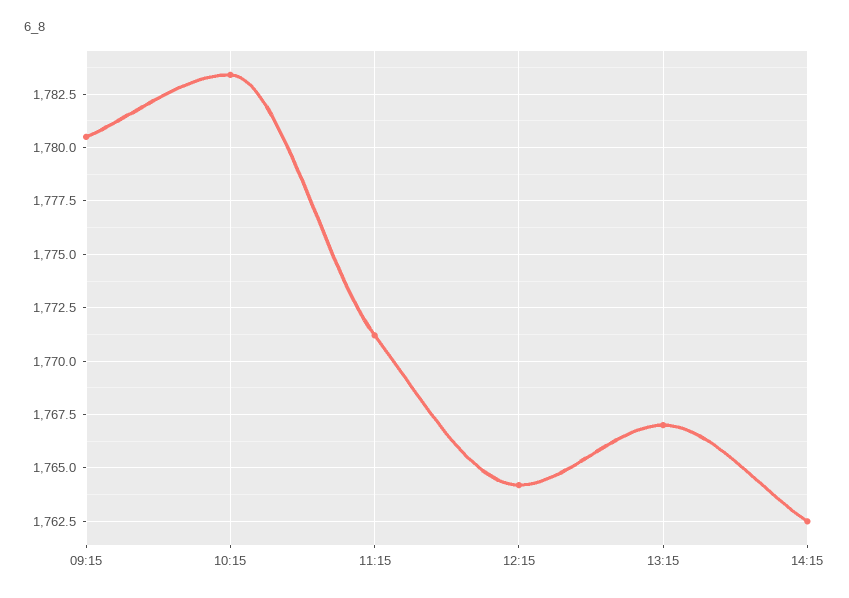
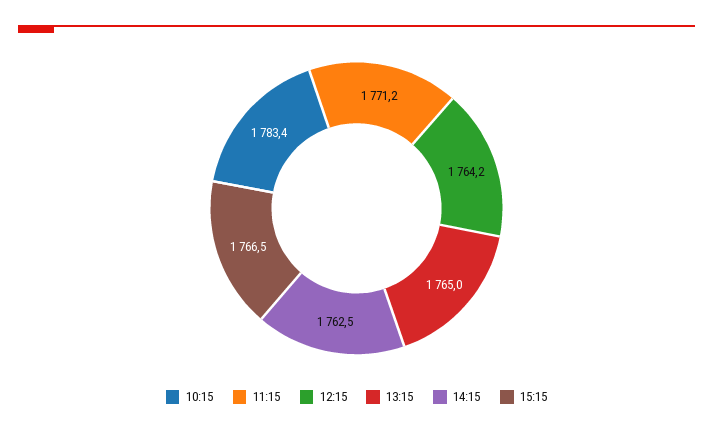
09:15: 1780.5 -> none
13:15: 1767 -> 1765
15:15: none -> 1766.5

